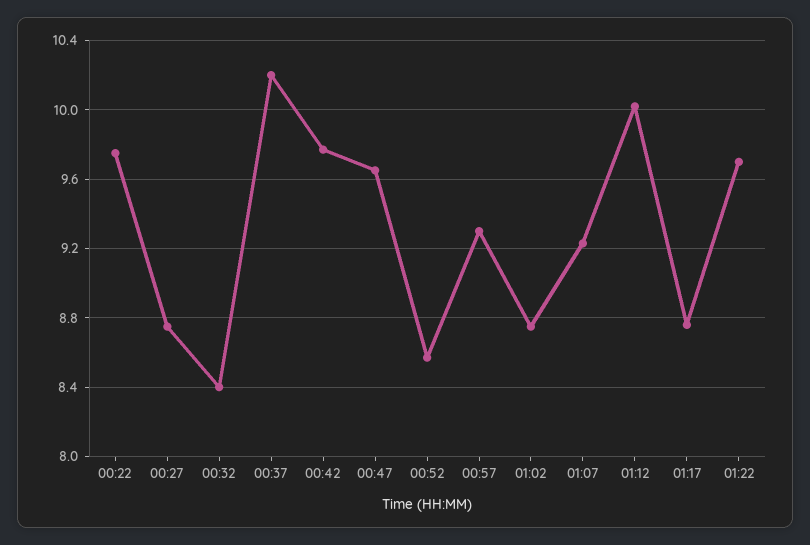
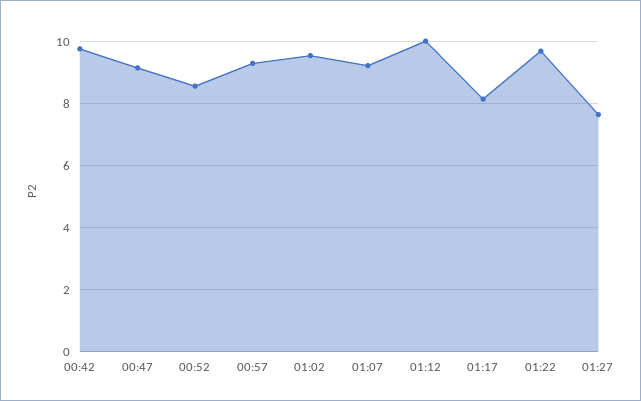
00:22: 9.75 -> none
00:27: 8.75 -> none
00:32: 8.4 -> none
00:37: 10.2 -> none
00:47: 9.65 -> 9.2
01:02: 8.75 -> 9.6
01:17: 8.75 -> 8.2
01:27: none -> 7.6

